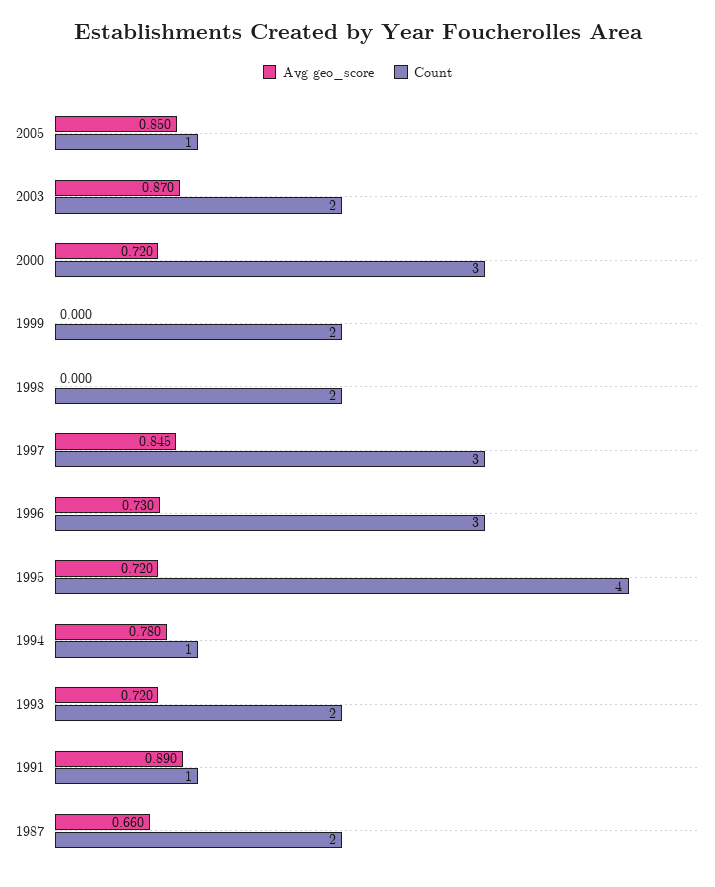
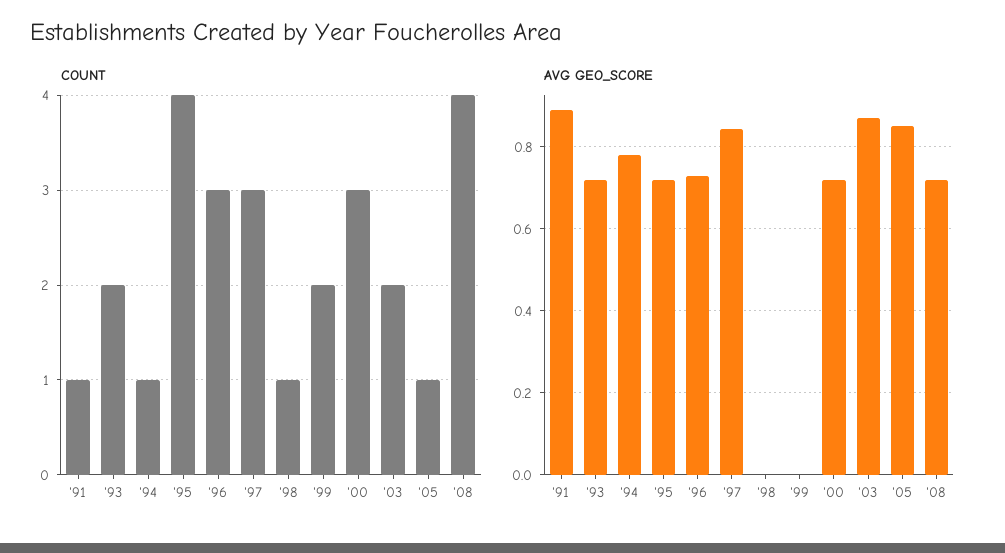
Count, 1998: 2 -> 1
Avg geo_score, 1987: 0.66 -> none
Count, 1987: 2 -> none
Count, '08: none -> 4
Avg geo_score, '08: none -> 0.72

